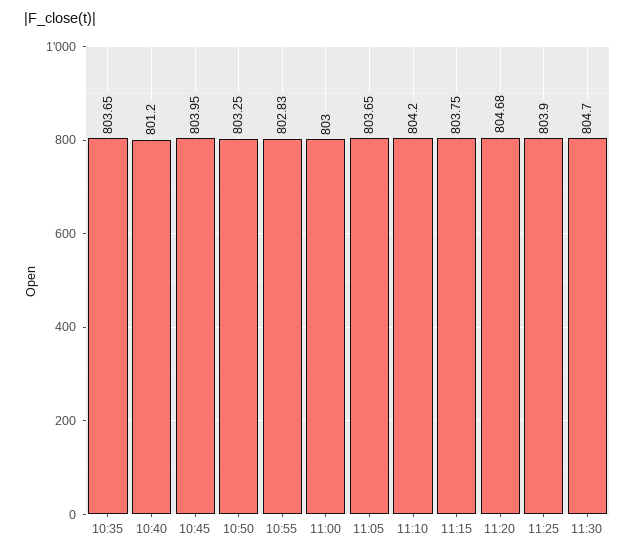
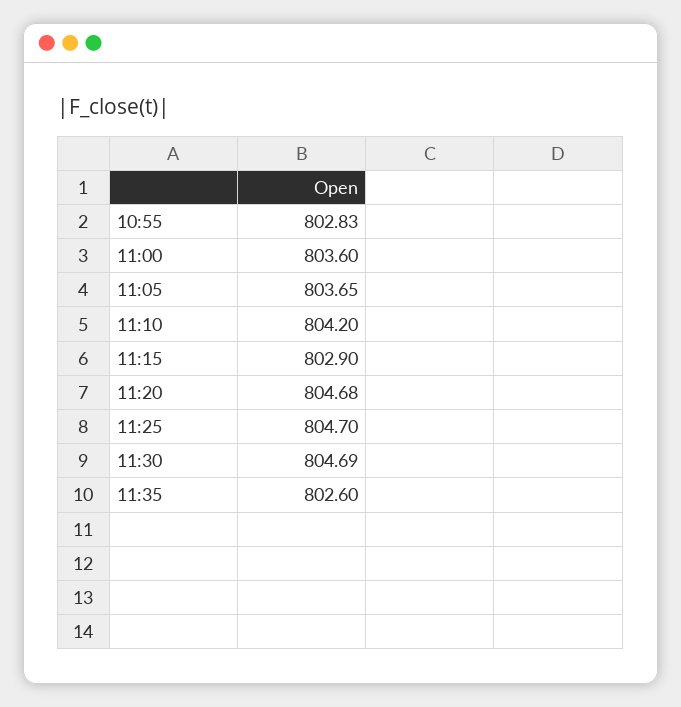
10:35: 803.65 -> none
10:40: 801.2 -> none
10:45: 803.95 -> none
10:50: 803.25 -> none
11:00: 803 -> 803.6
11:15: 803.75 -> 802.9
11:25: 803.9 -> 804.7
11:30: 804.7 -> 804.69
11:35: none -> 802.6

